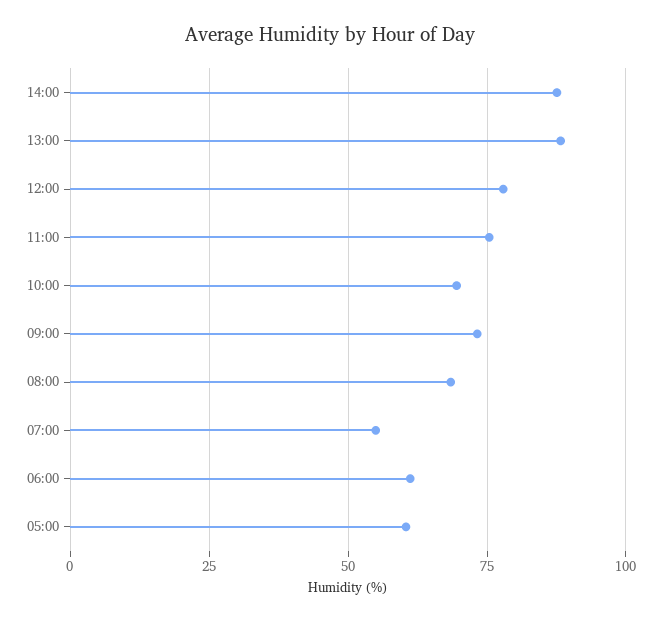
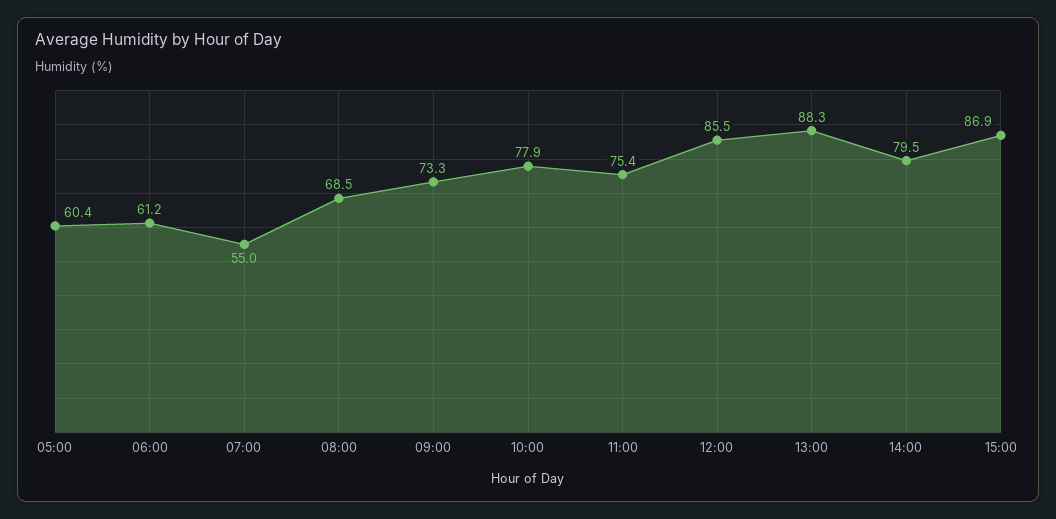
14:00: 87.5 -> 79.5
12:00: 77.5 -> 85.5
10:00: 70 -> 77.9
15:00: none -> 86.9

